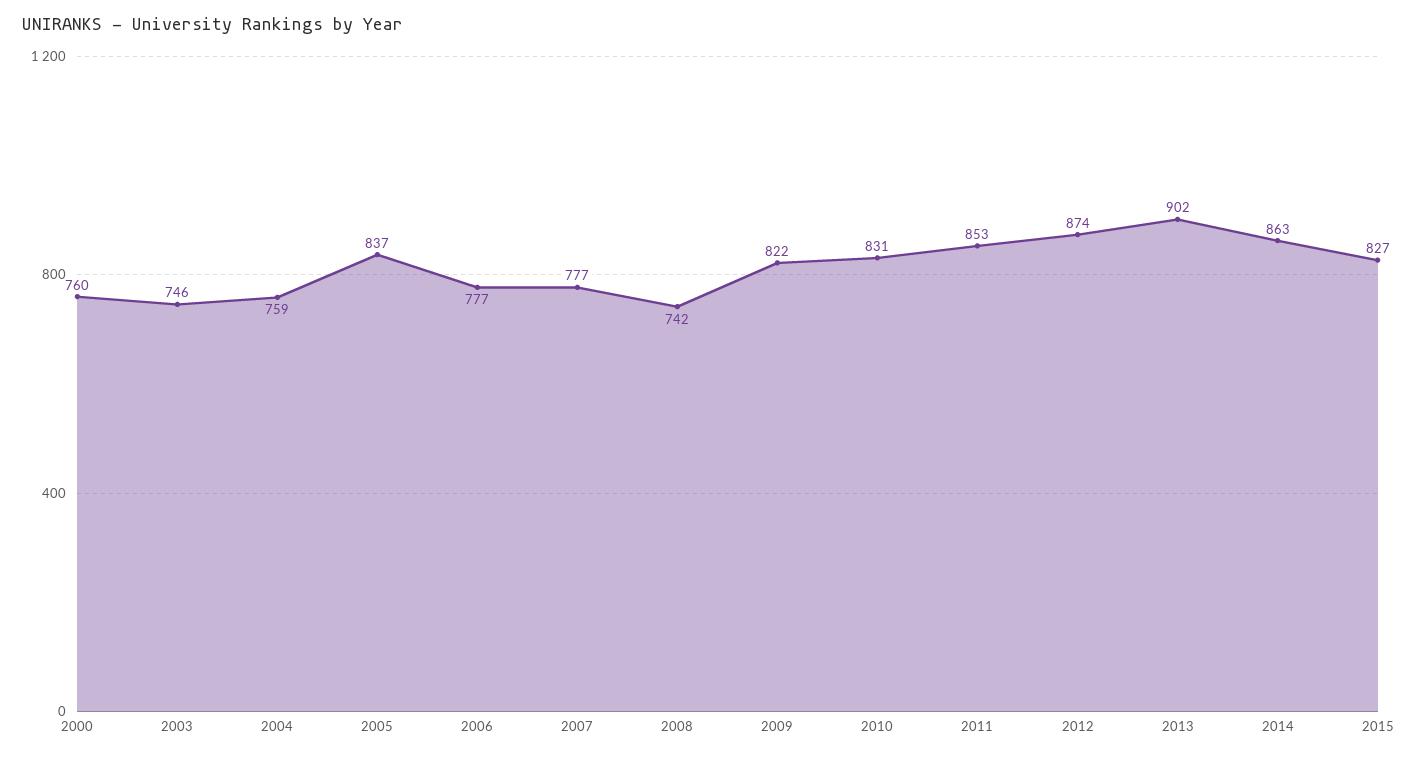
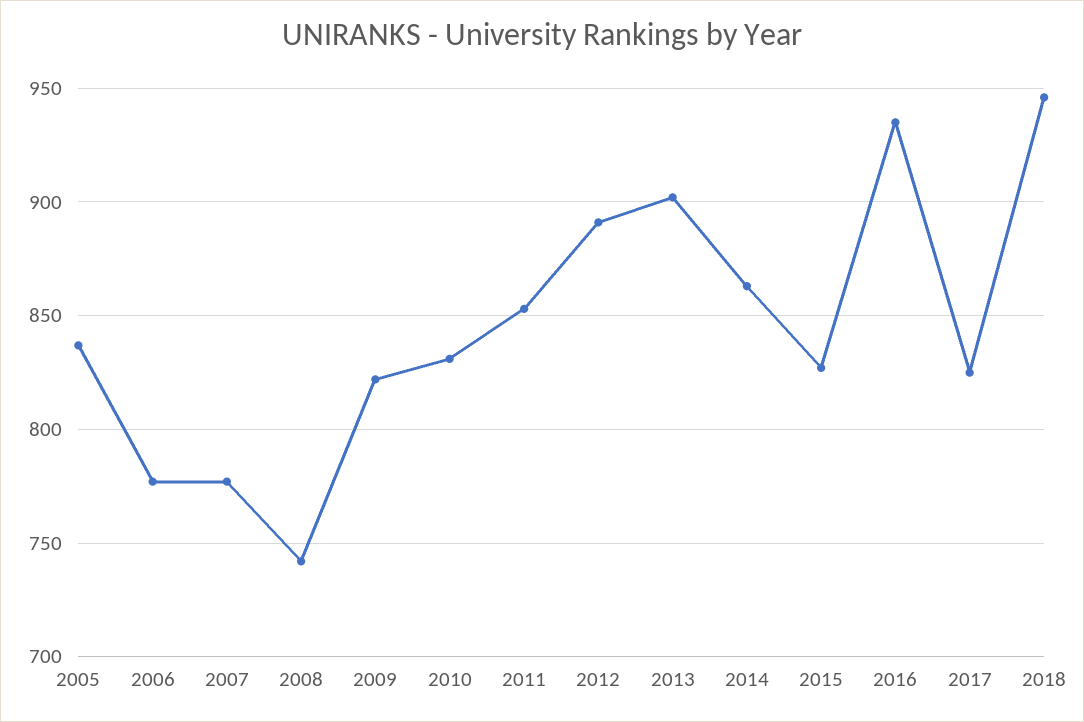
2000: 760 -> none
2003: 746 -> none
2004: 759 -> none
2012: 874 -> 890
2016: none -> 935
2017: none -> 825
2018: none -> 945

